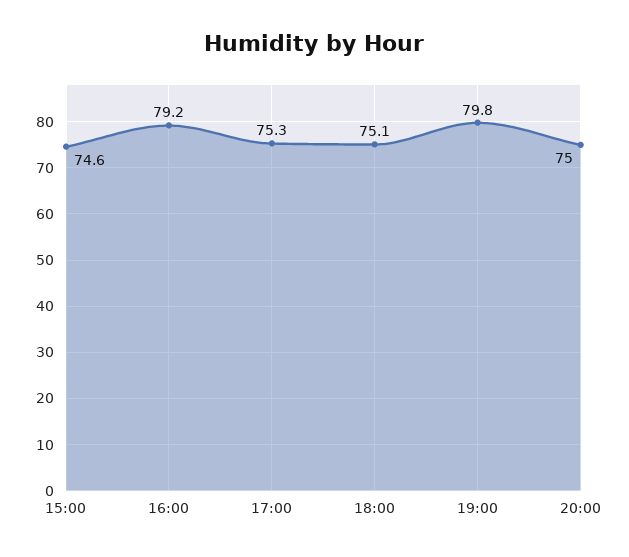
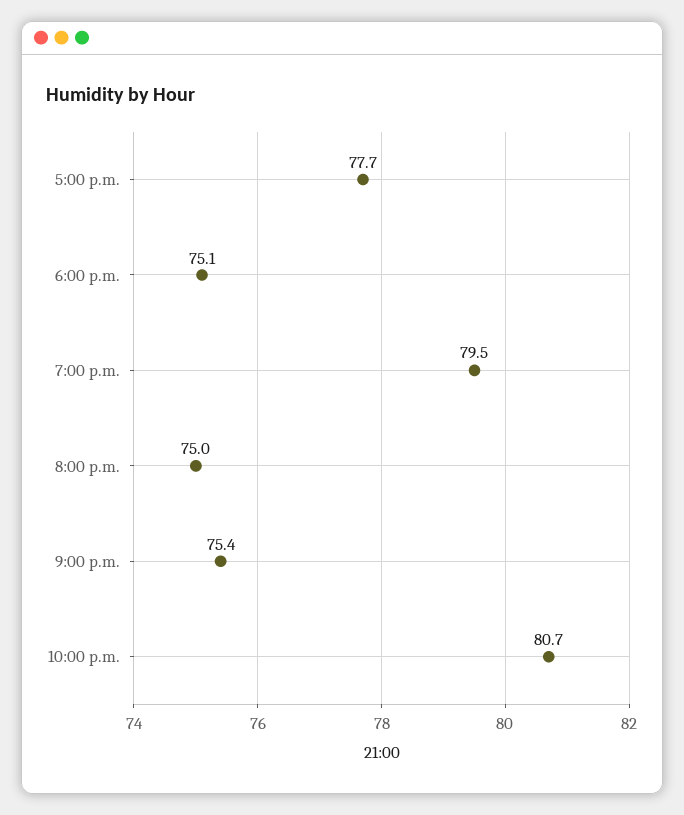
15:00: 74.6 -> none
16:00: 79.2 -> none
17:00: 75.3 -> 77.7
19:00: 79.8 -> 79.5
9:00 p.m.: none -> 75.4
10:00 p.m.: none -> 80.7

